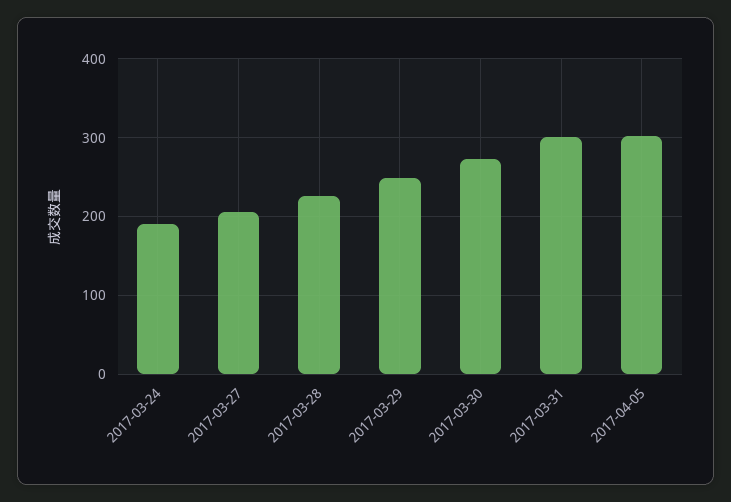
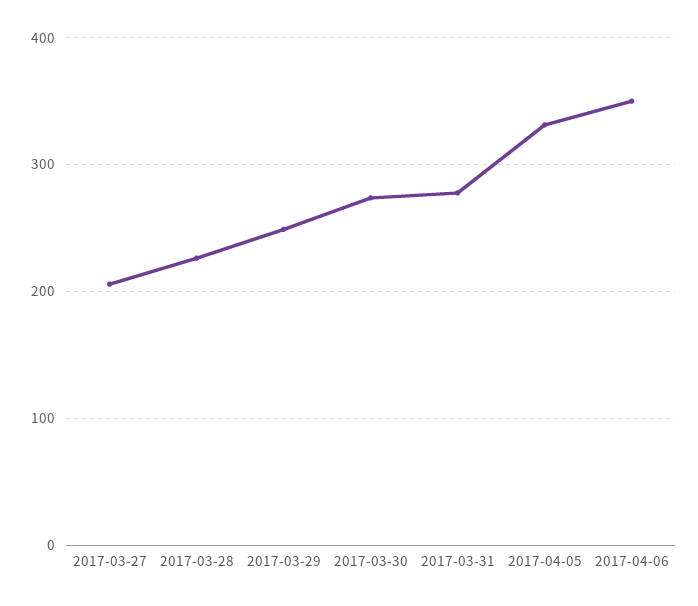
2017-03-24: 190 -> none
2017-03-31: 300 -> 280
2017-04-05: 300 -> 330
2017-04-06: none -> 350

